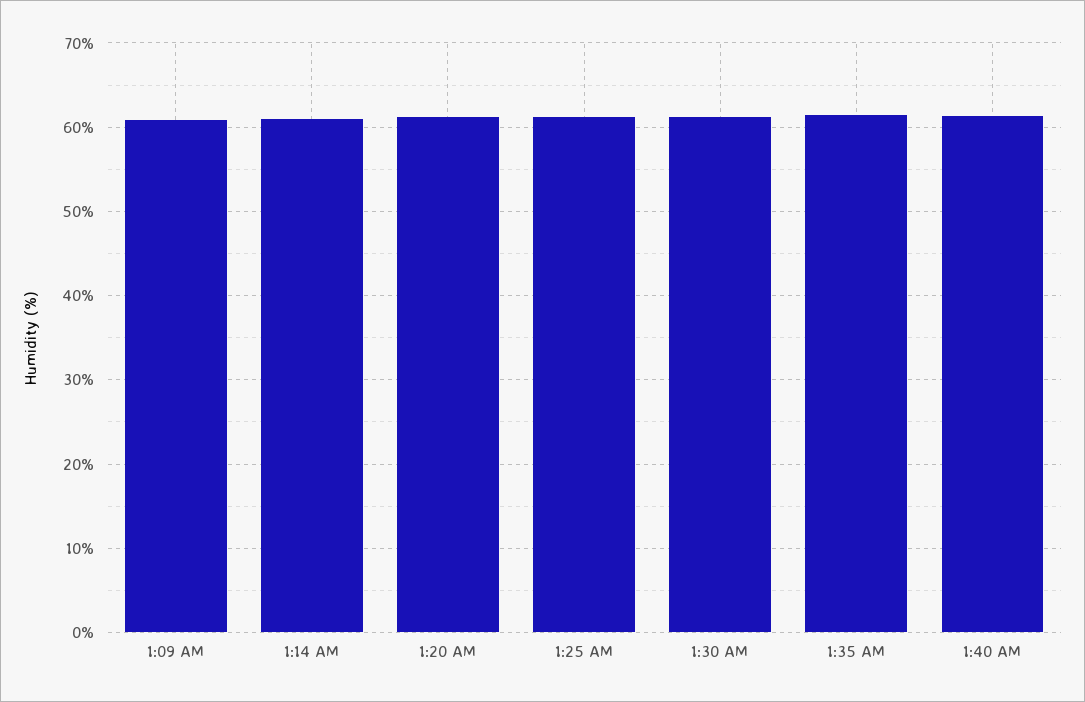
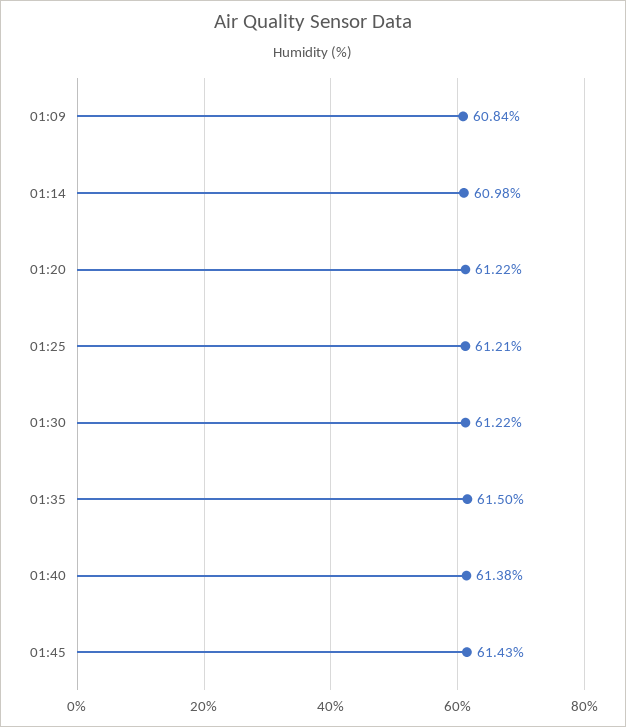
01:45: none -> 61.43

